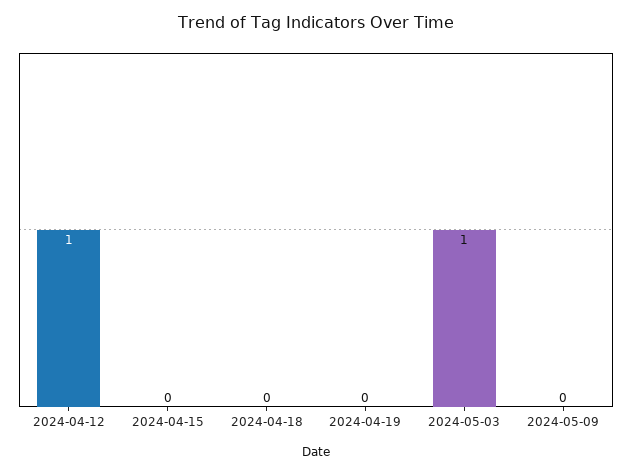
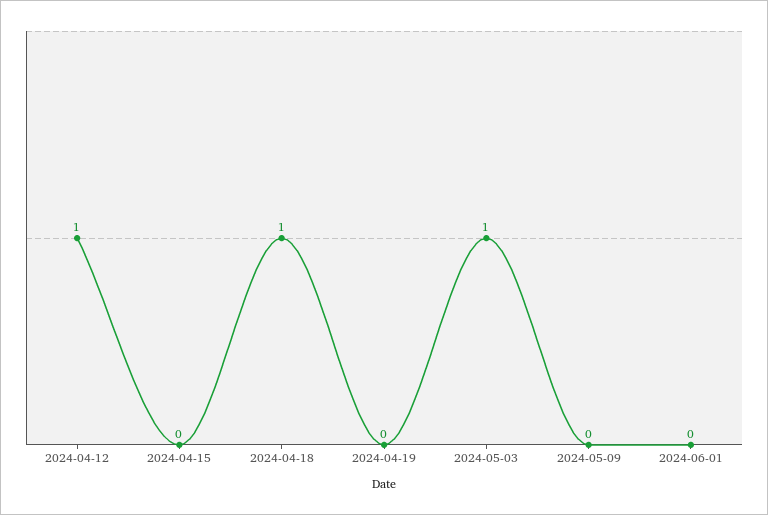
2024-04-18: 0 -> 1
2024-06-01: none -> 0

